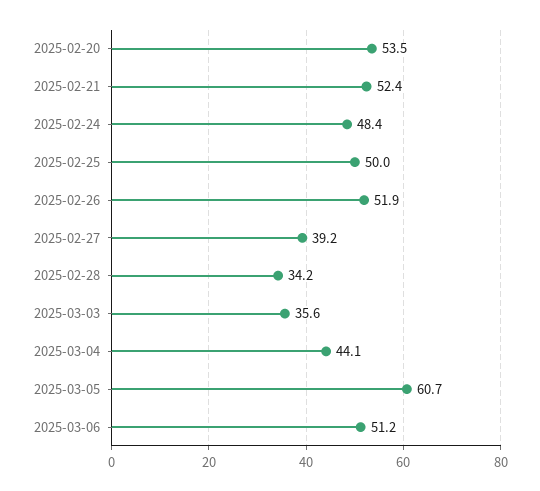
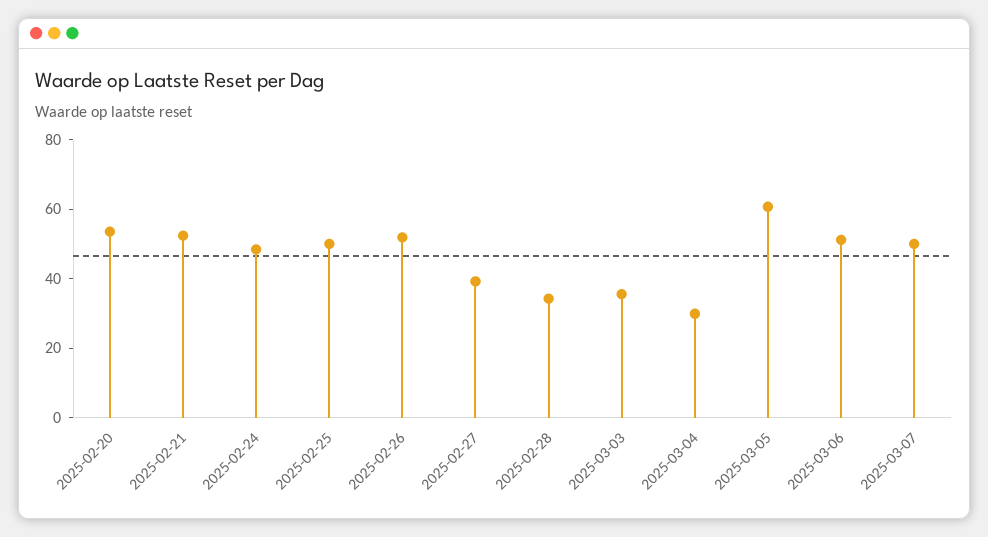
2025-03-04: 44.1 -> 30
2025-03-07: none -> 50

